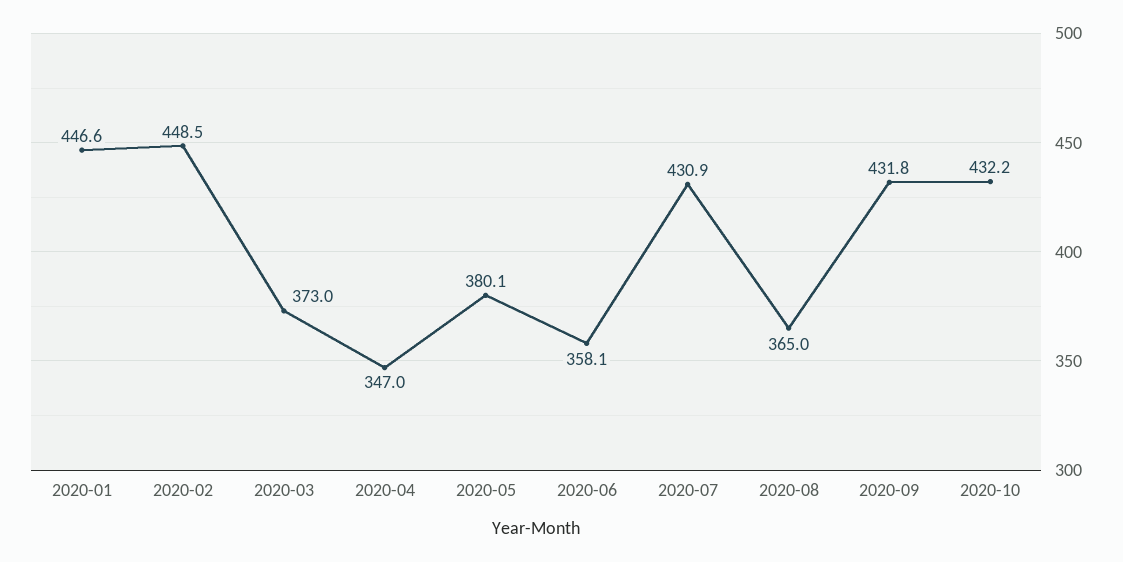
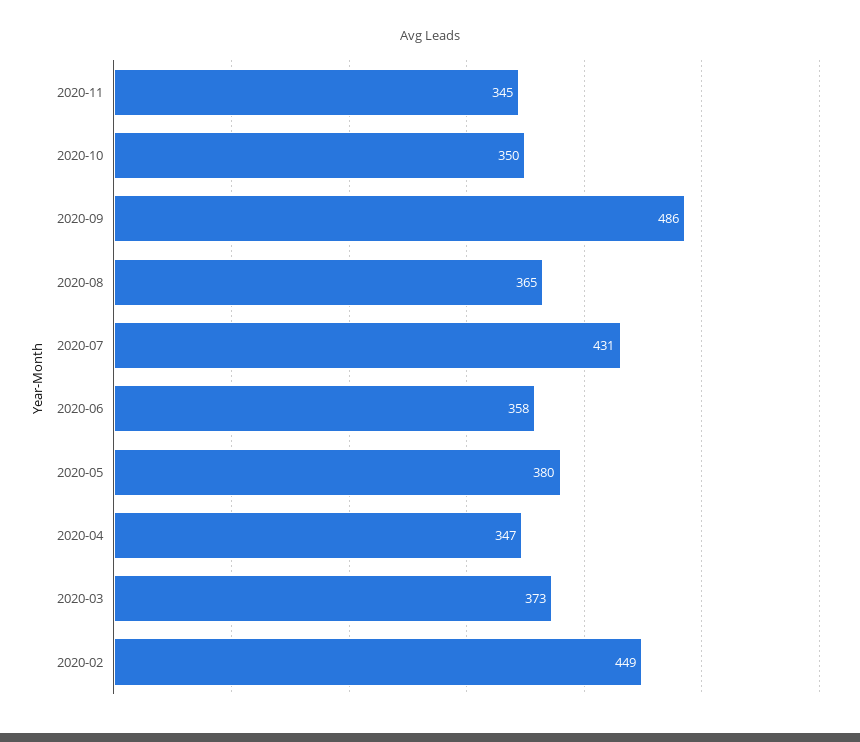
2020-01: 446.6 -> none
2020-09: 431.8 -> 486
2020-10: 432.2 -> 350
2020-11: none -> 345

